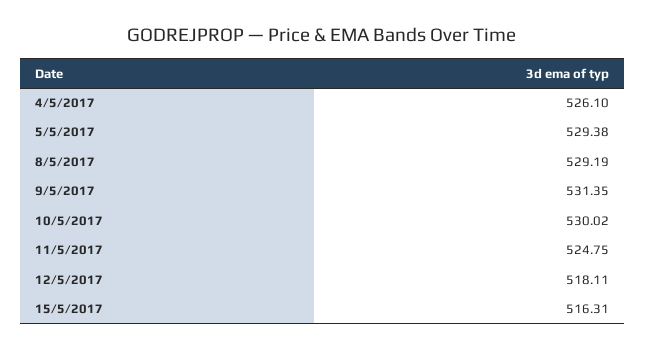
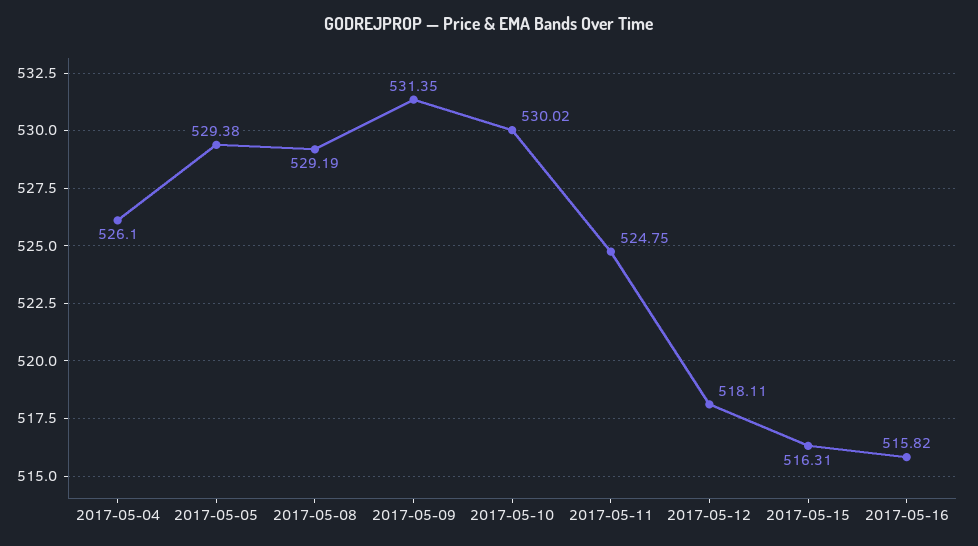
2017-05-16: none -> 515.82

